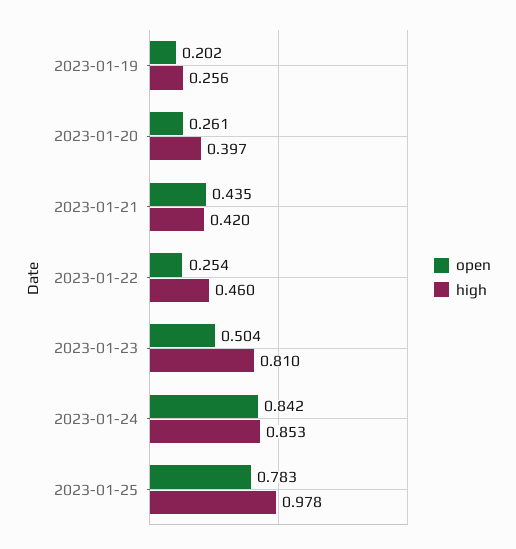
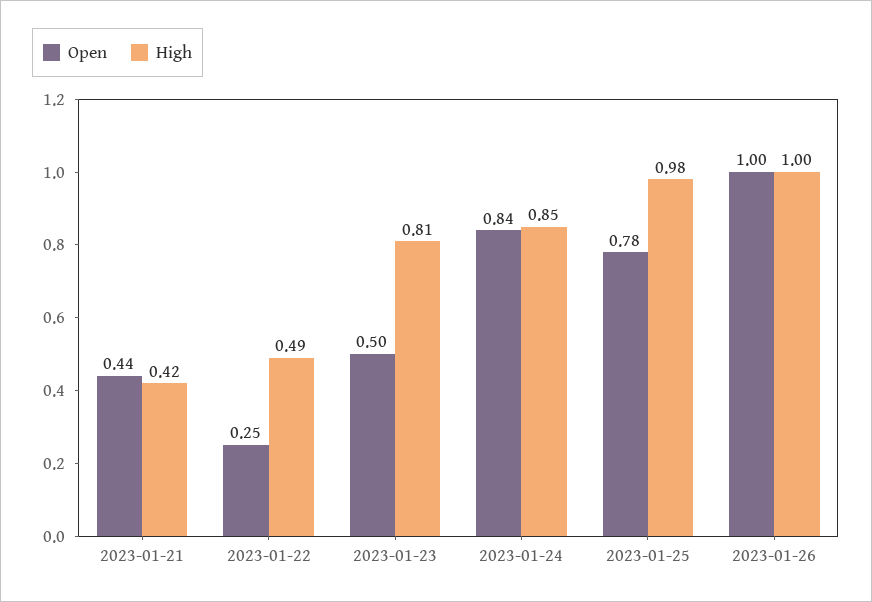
open, 2023-01-19: 0.202 -> none
high, 2023-01-19: 0.256 -> none
open, 2023-01-20: 0.261 -> none
high, 2023-01-20: 0.397 -> none
high, 2023-01-22: 0.46 -> 0.49
open, 2023-01-26: none -> 1
high, 2023-01-26: none -> 1

